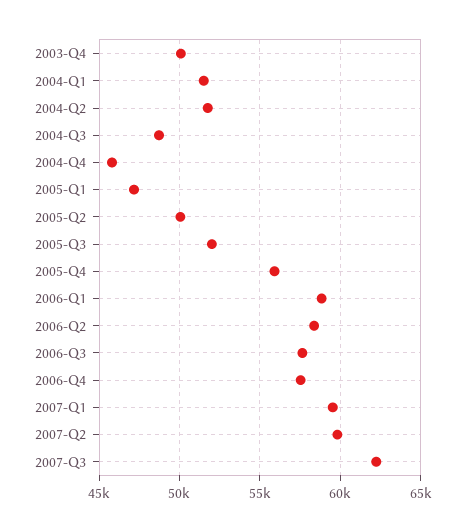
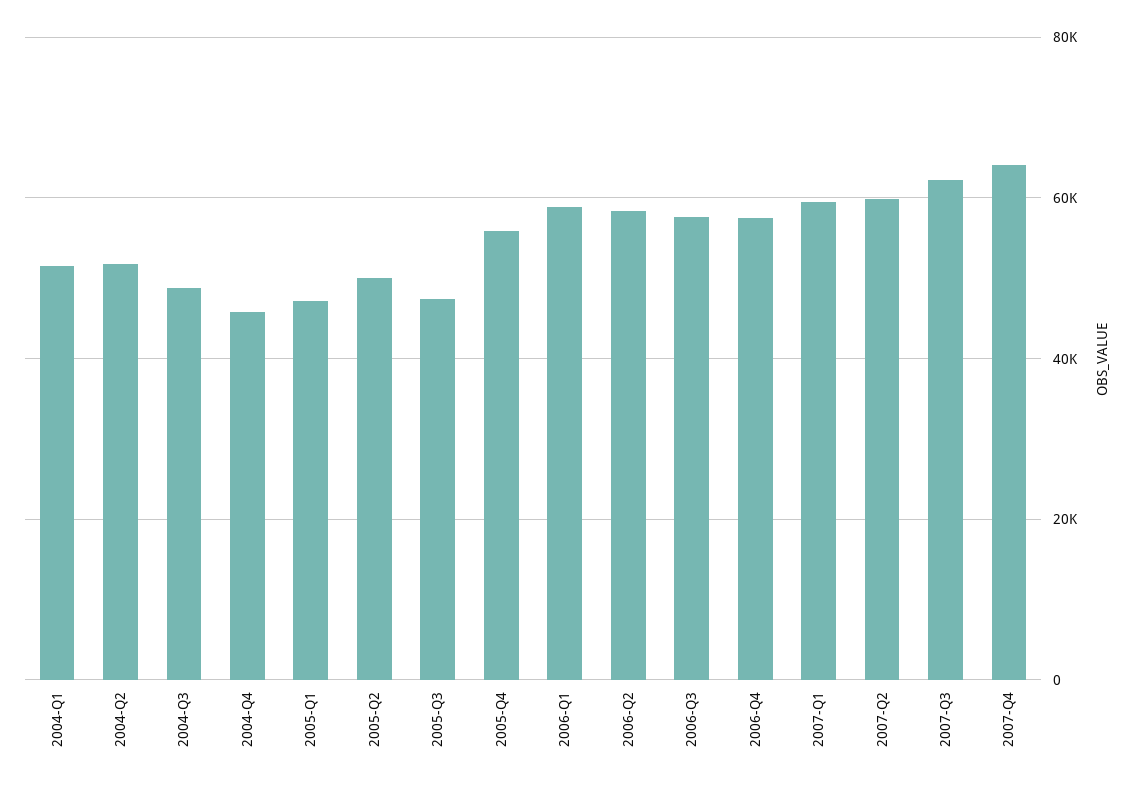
2003-Q4: 50000 -> none
2005-Q3: 52000 -> 48000
2007-Q4: none -> 64000

